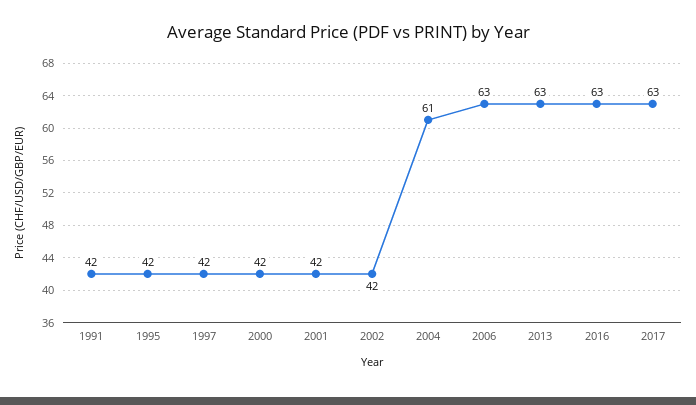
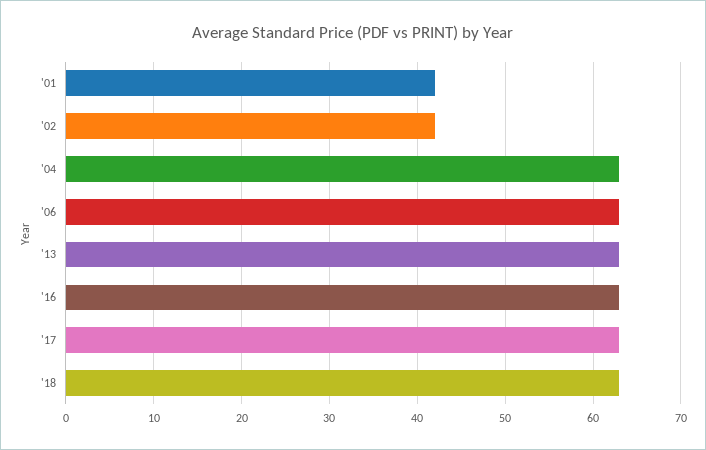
1991: 42 -> none
1995: 42 -> none
1997: 42 -> none
2000: 42 -> none
2004: 61 -> 63
'18: none -> 63

